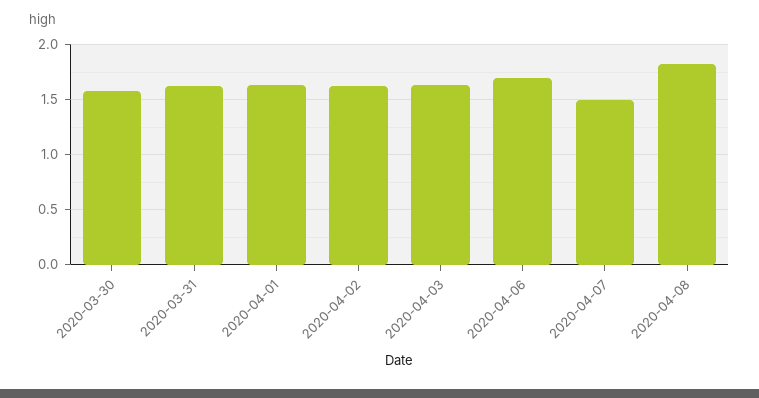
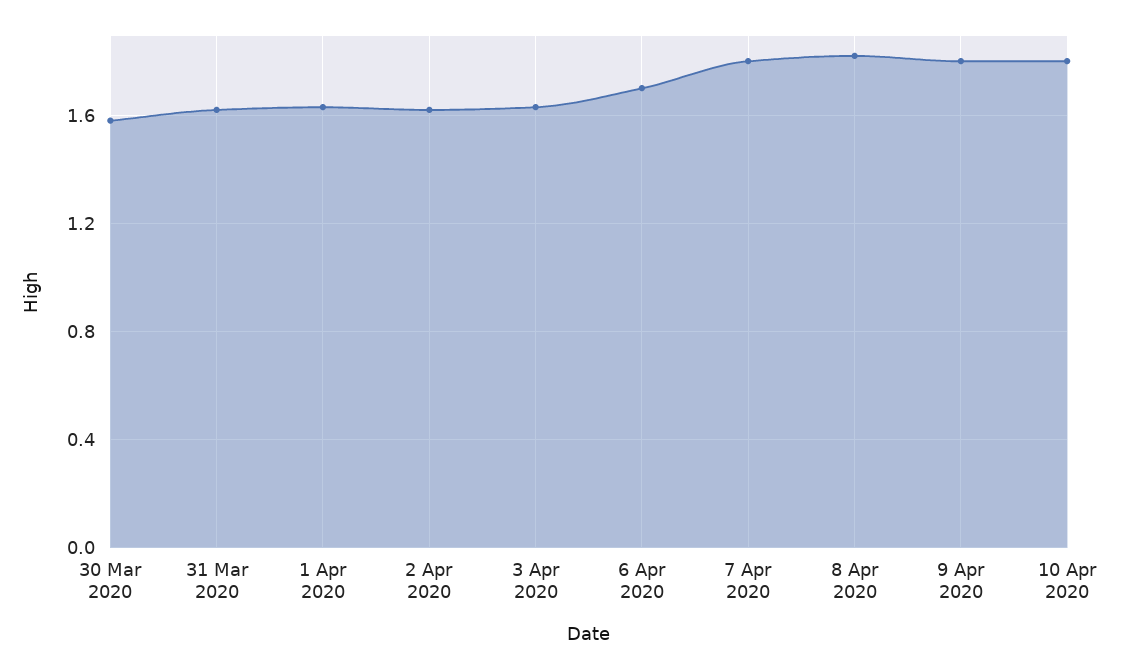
2020-04-07: 1.5 -> 1.8
9 Apr 2020: none -> 1.8
10 Apr 2020: none -> 1.8

